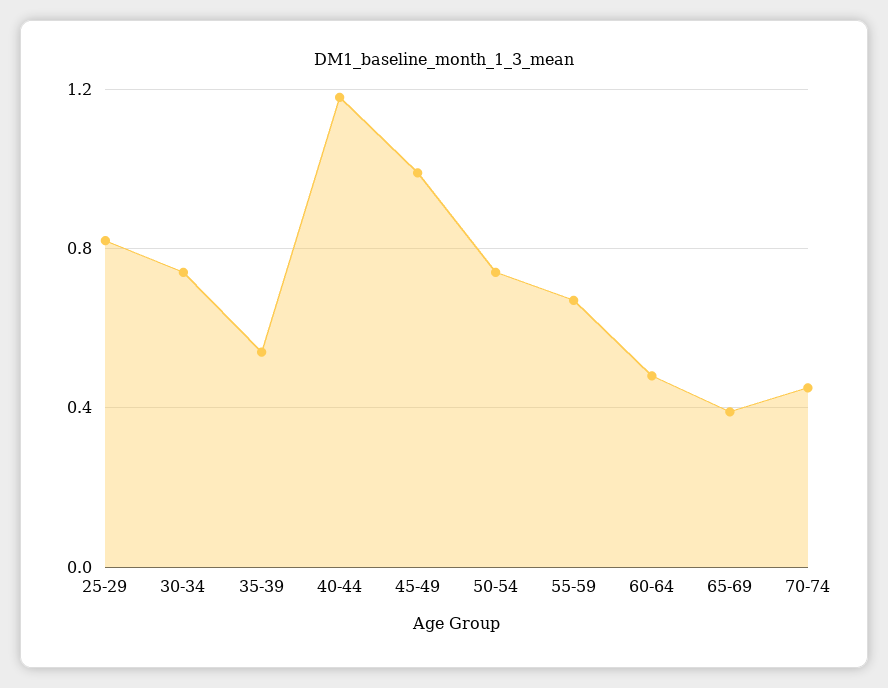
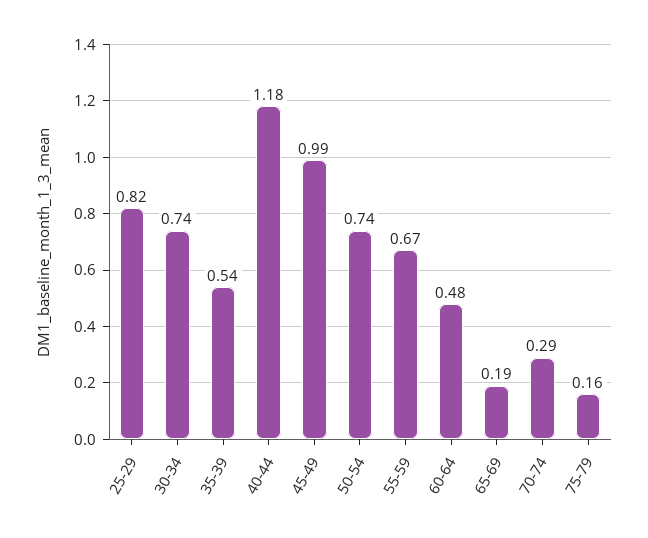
65-69: 0.4 -> 0.19
70-74: 0.45 -> 0.29
75-79: none -> 0.16

